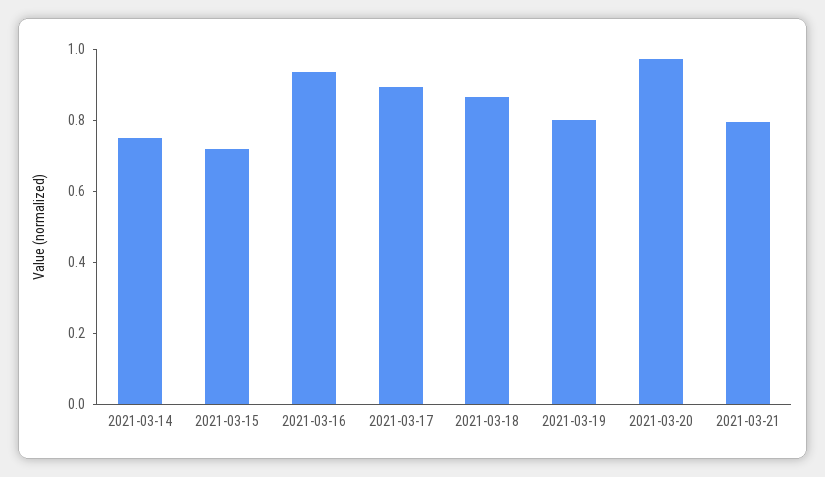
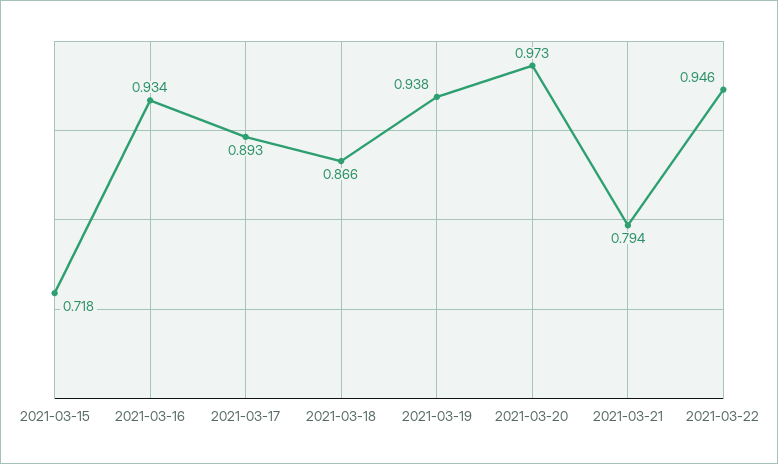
2021-03-14: 0.75 -> none
2021-03-19: 0.8 -> 0.938
2021-03-22: none -> 0.946

